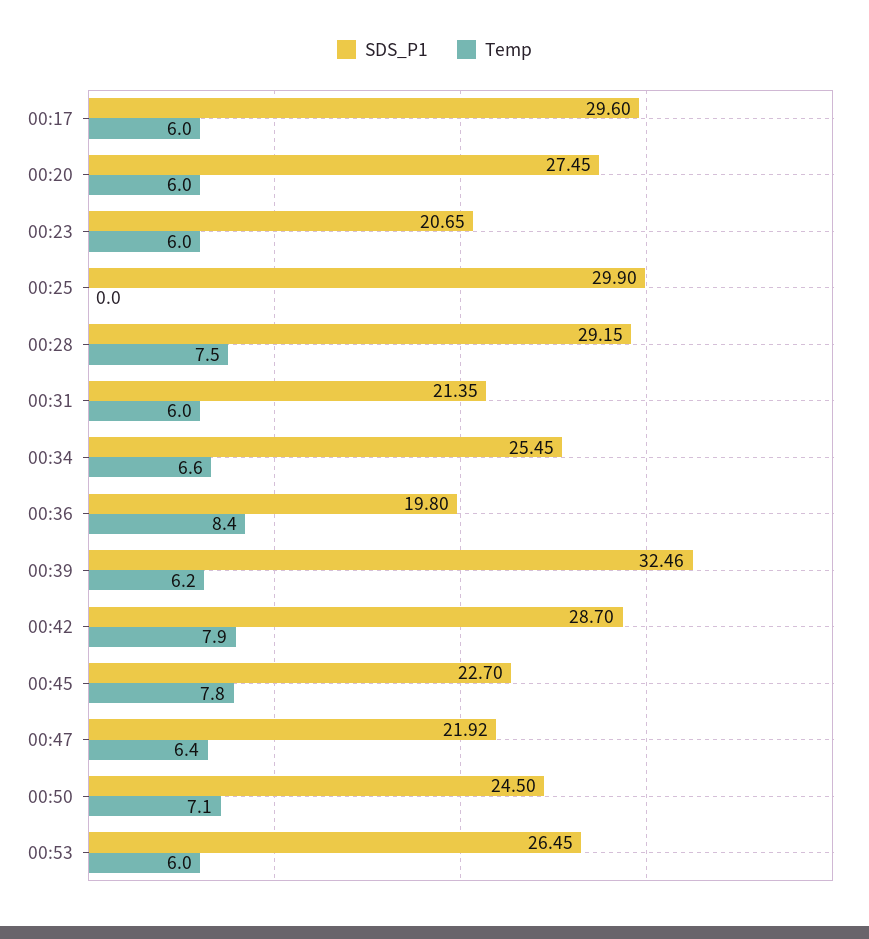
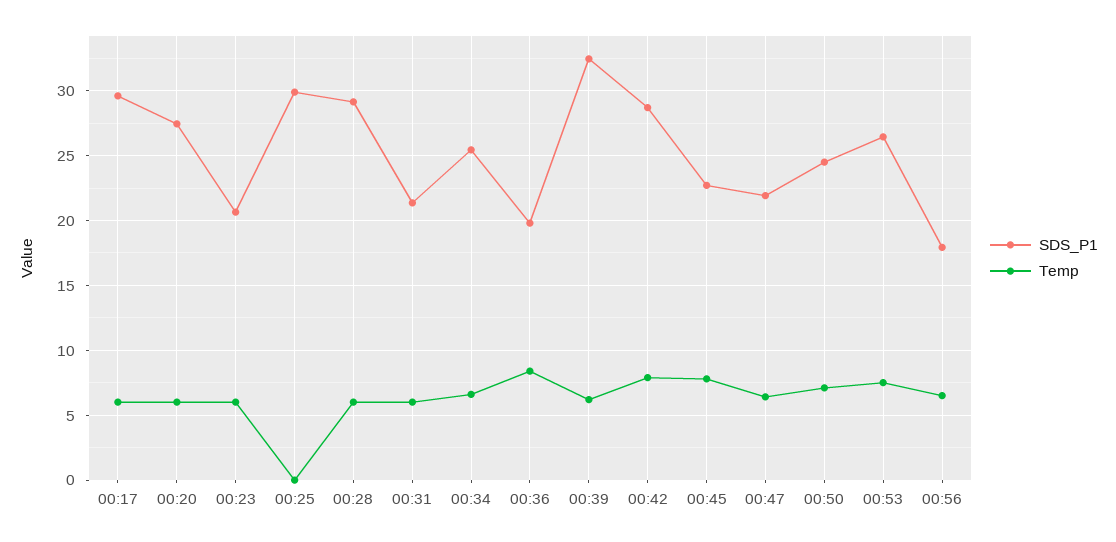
Temp, 00:28: 7.5 -> 6
Temp, 00:53: 6 -> 7.5
SDS_P1, 00:56: none -> 18
Temp, 00:56: none -> 6.5

